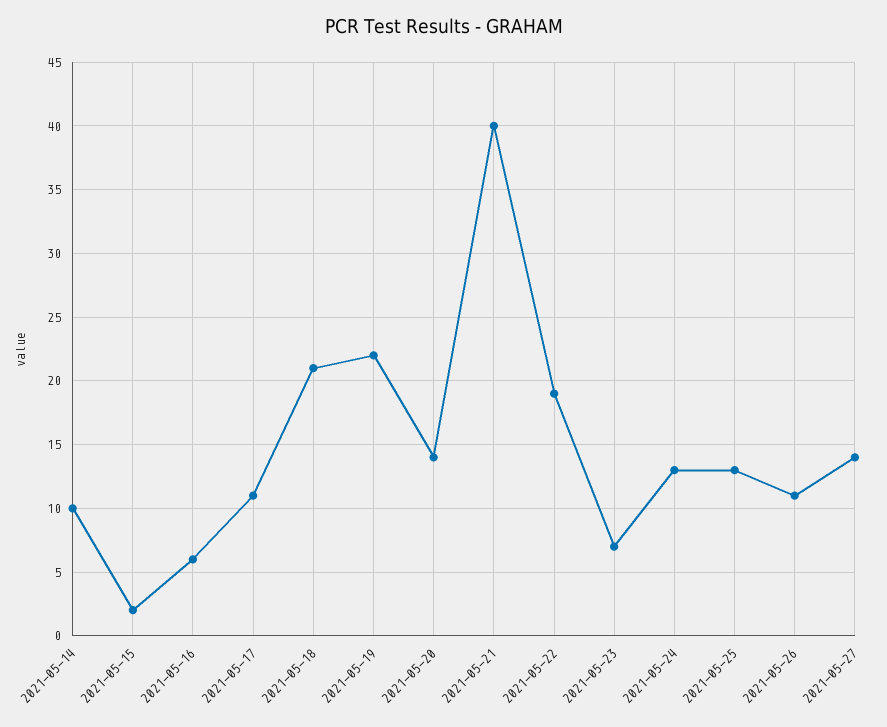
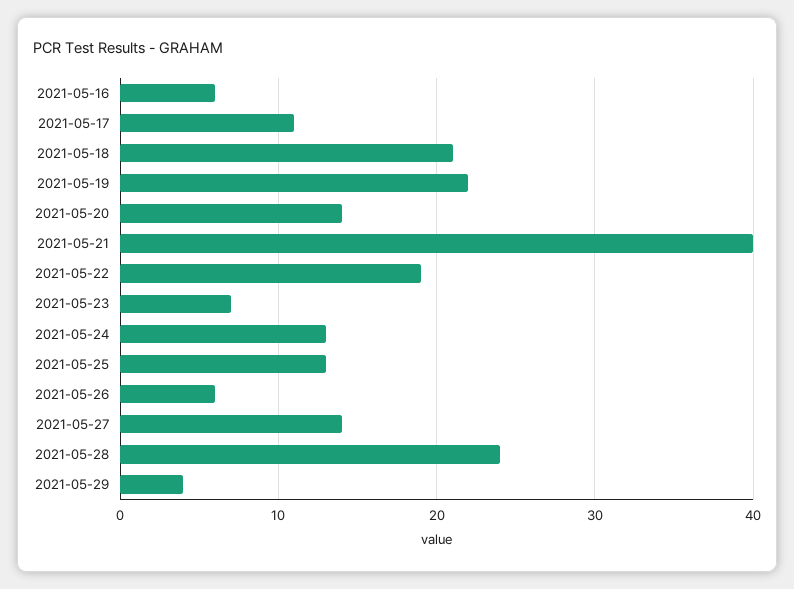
2021-05-14: 10 -> none
2021-05-15: 2 -> none
2021-05-26: 11 -> 6
2021-05-28: none -> 24
2021-05-29: none -> 4

